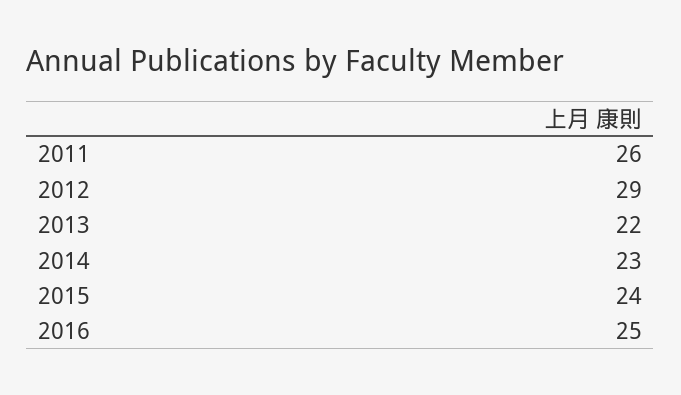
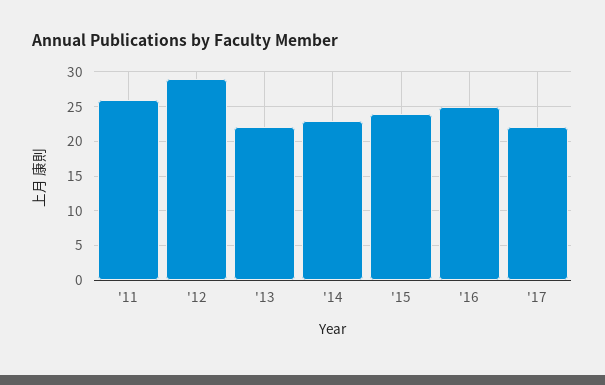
'17: none -> 22

